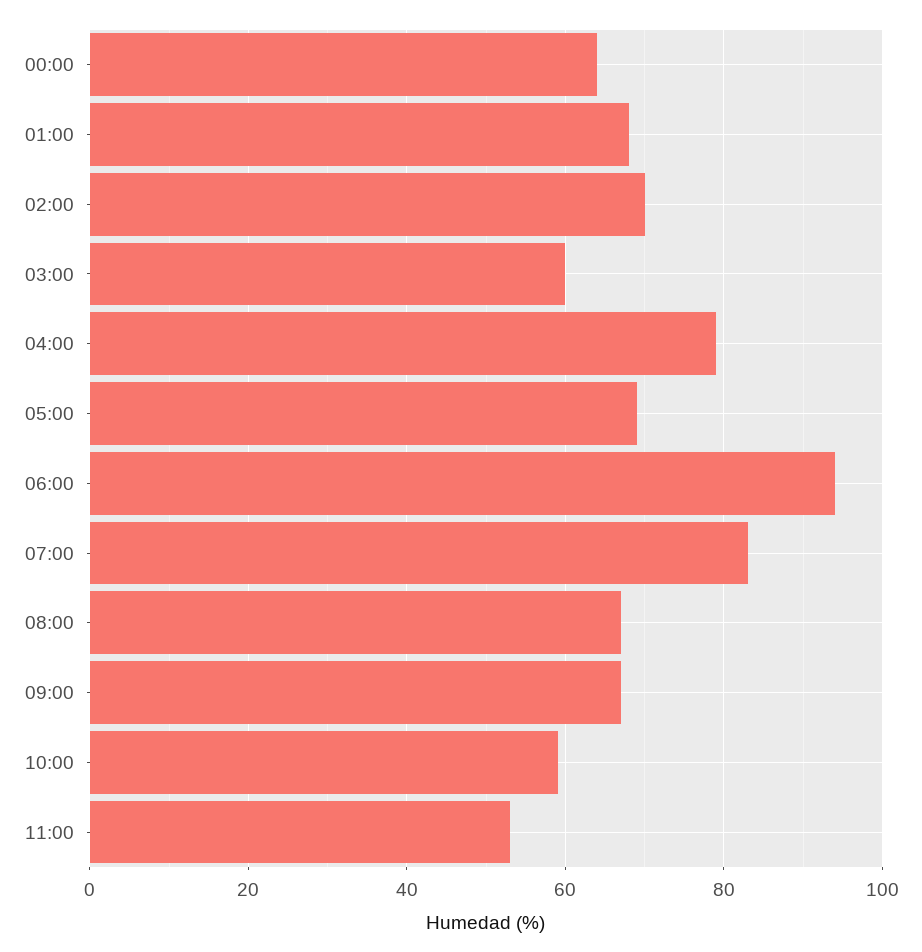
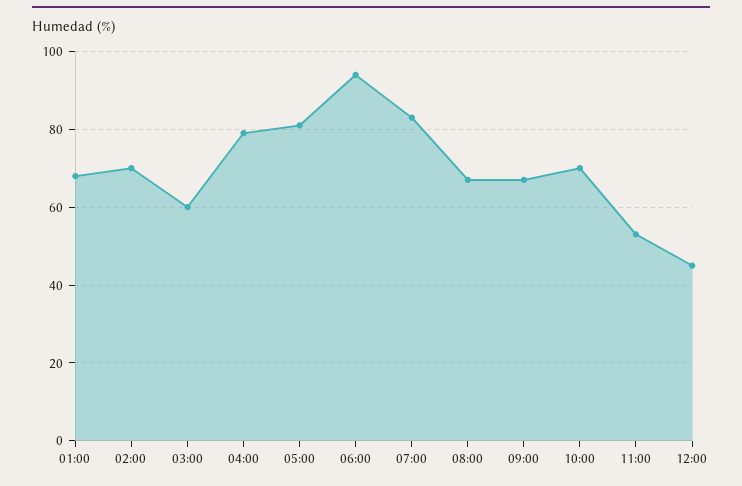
00:00: 65 -> none
05:00: 70 -> 80
10:00: 60 -> 70
12:00: none -> 45

